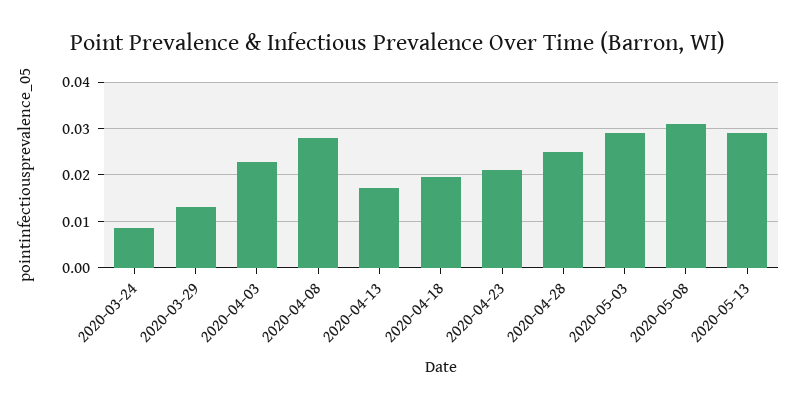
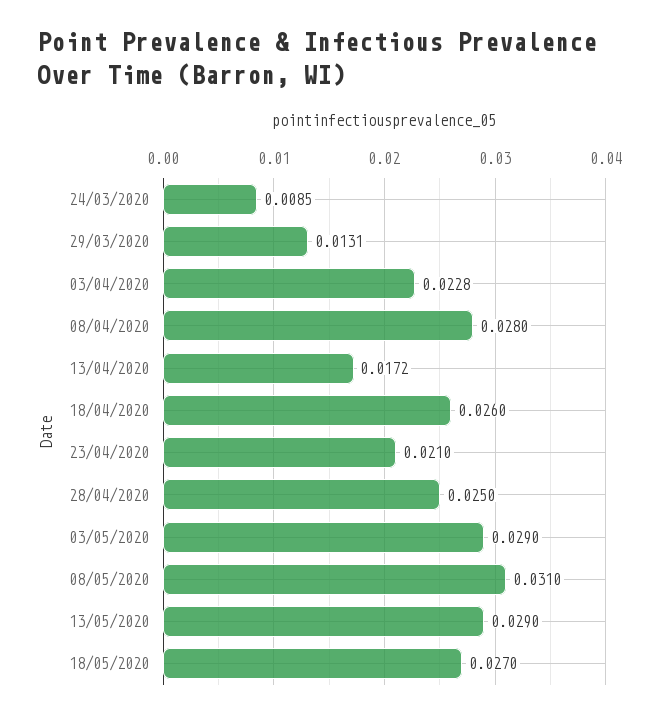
2020-04-18: 0.02 -> 0.026
18/05/2020: none -> 0.027

